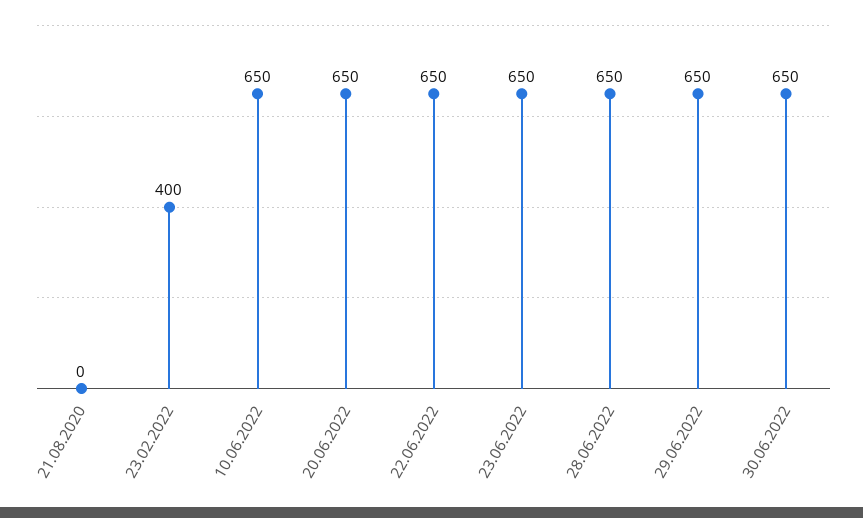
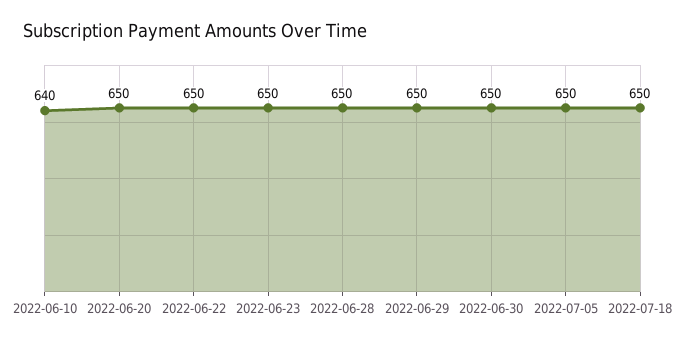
21.08.2020: 0 -> none
23.02.2022: 400 -> none
10.06.2022: 650 -> 640
2022-07-05: none -> 650
2022-07-18: none -> 650

